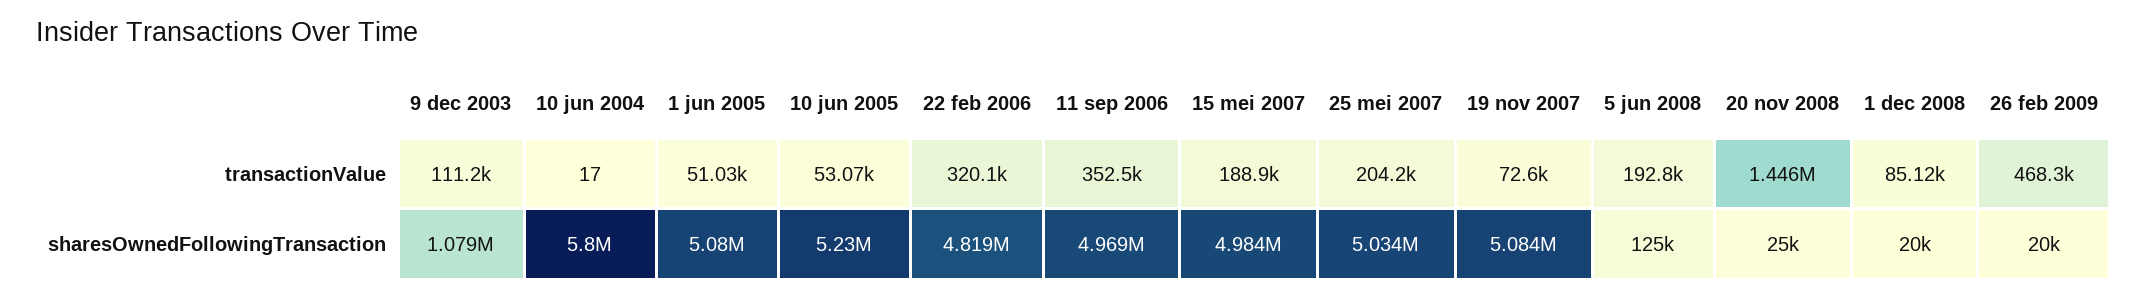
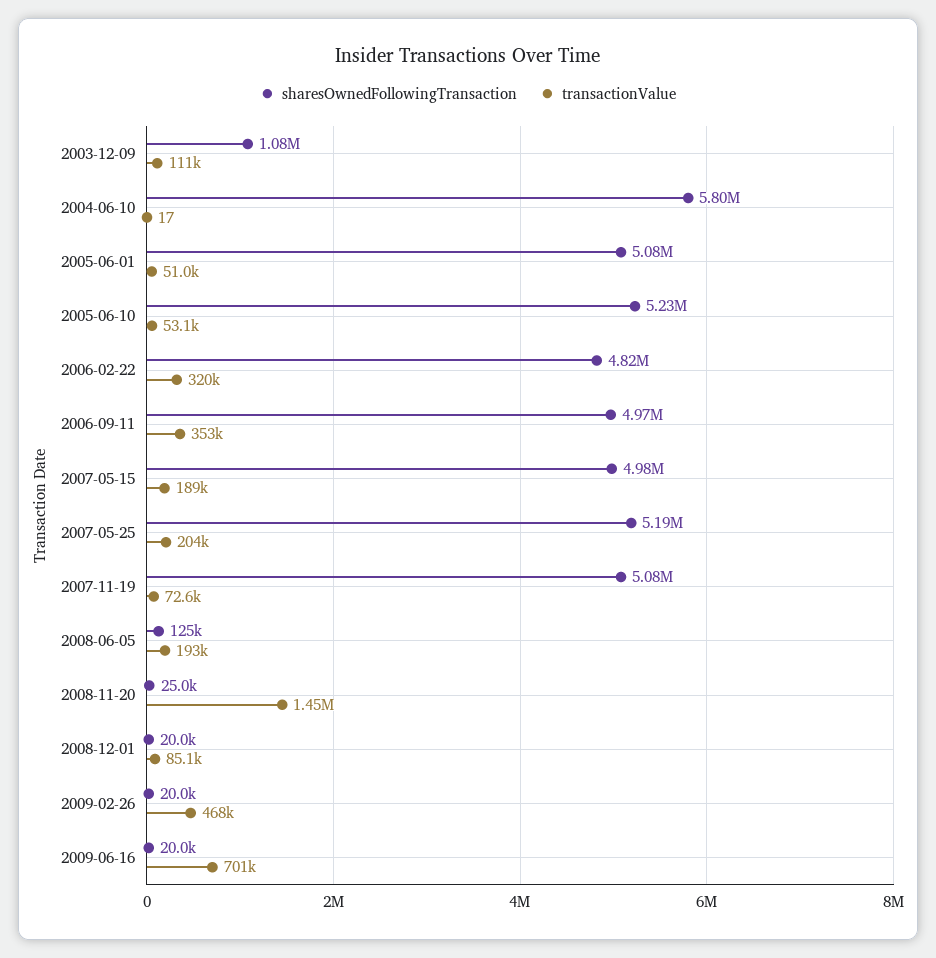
sharesOwnedFollowingTransaction, 25 mei 2007: 5034000 -> 5190000
sharesOwnedFollowingTransaction, 2009-06-16: none -> 20000
transactionValue, 2009-06-16: none -> 701000

